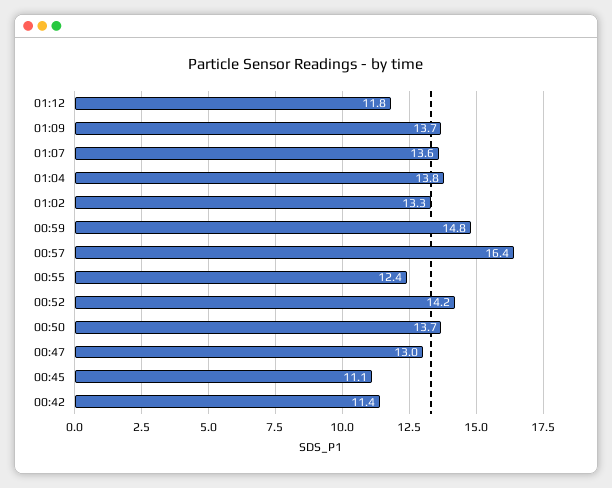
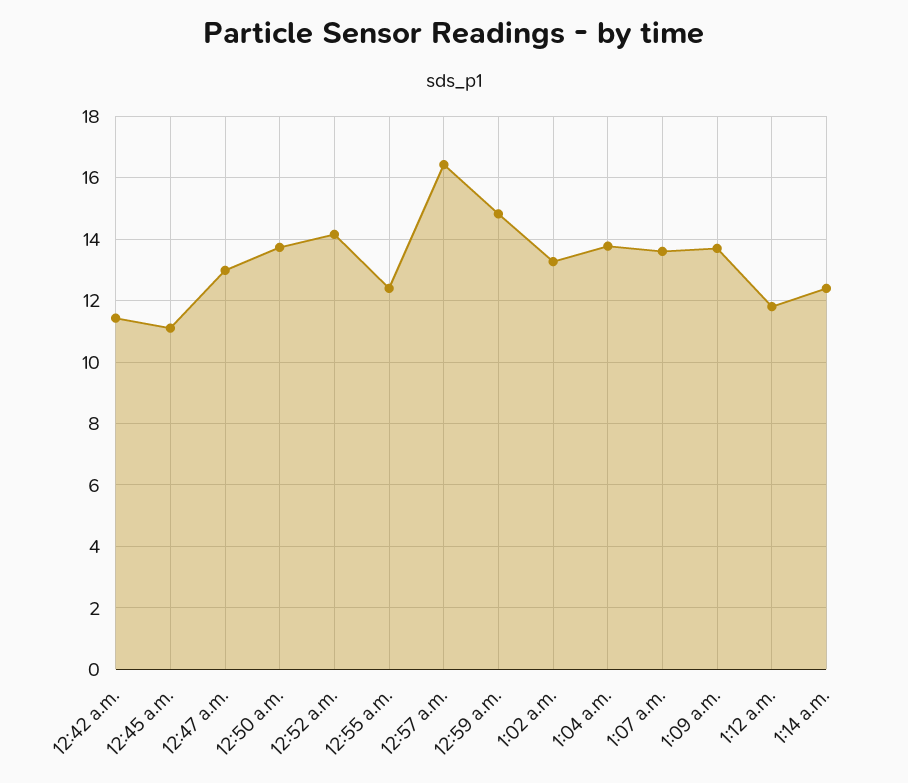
1:14 a.m.: none -> 12.4

